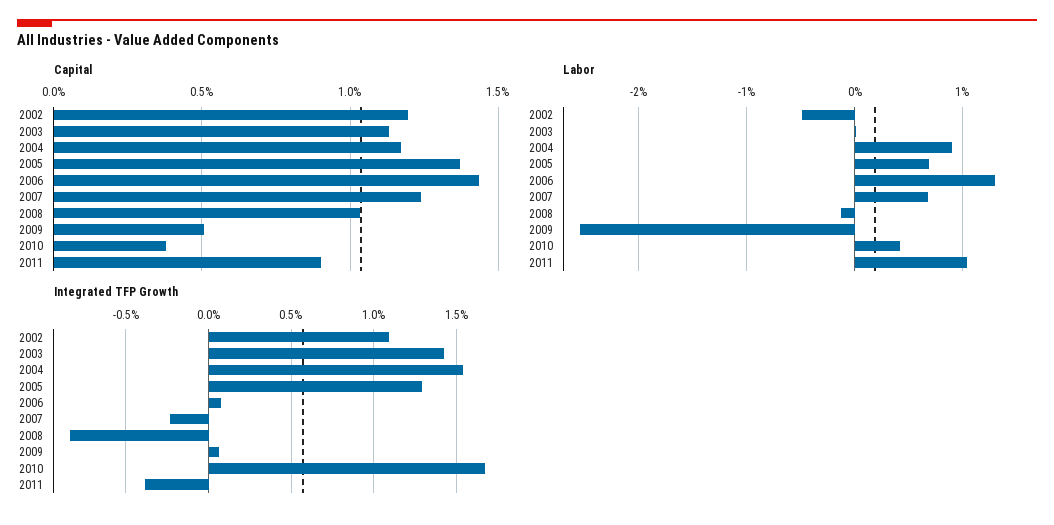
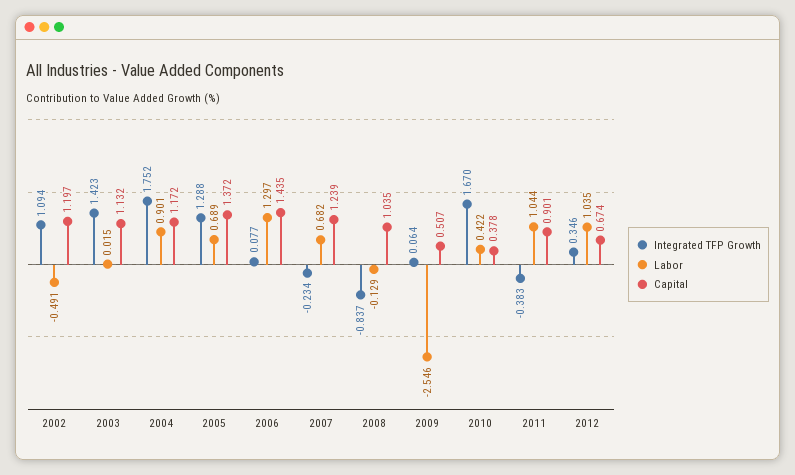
Integrated TFP Growth, 2004: 1.55 -> 1.752
Integrated TFP Growth, 2012: none -> 0.346
Labor, 2012: none -> 1.035
Capital, 2012: none -> 0.674

